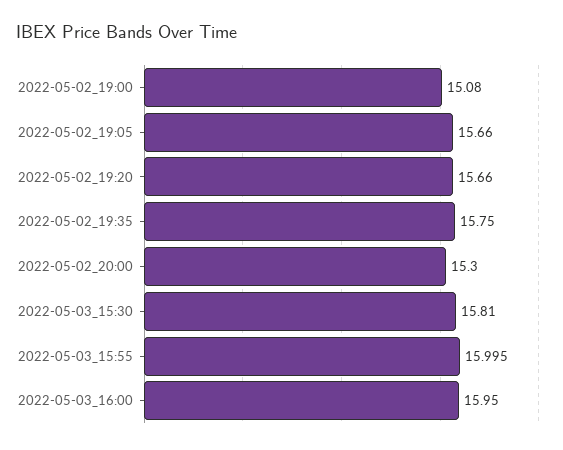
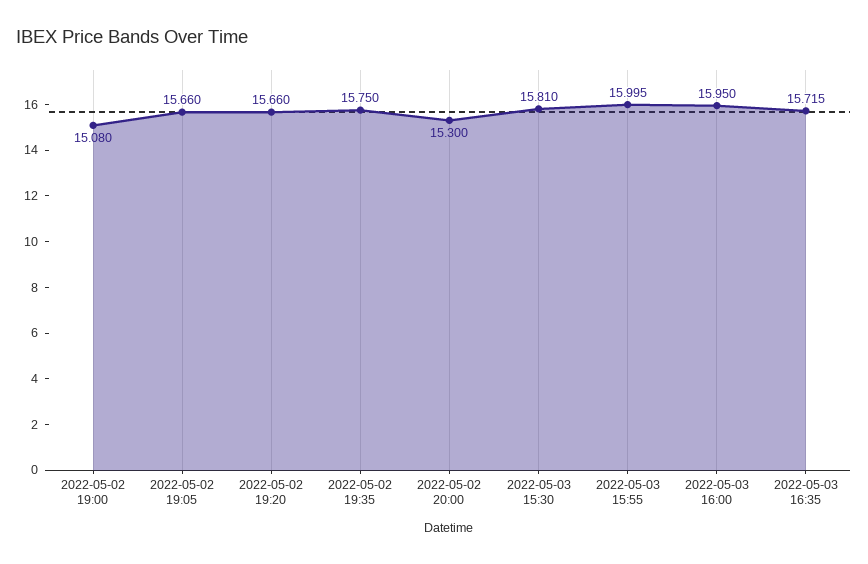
2022-05-03 16:35: none -> 15.715

